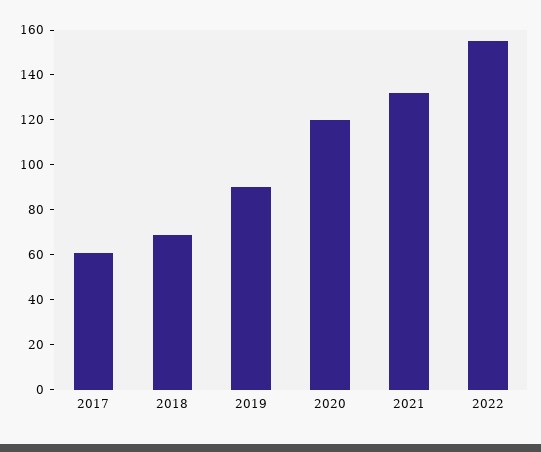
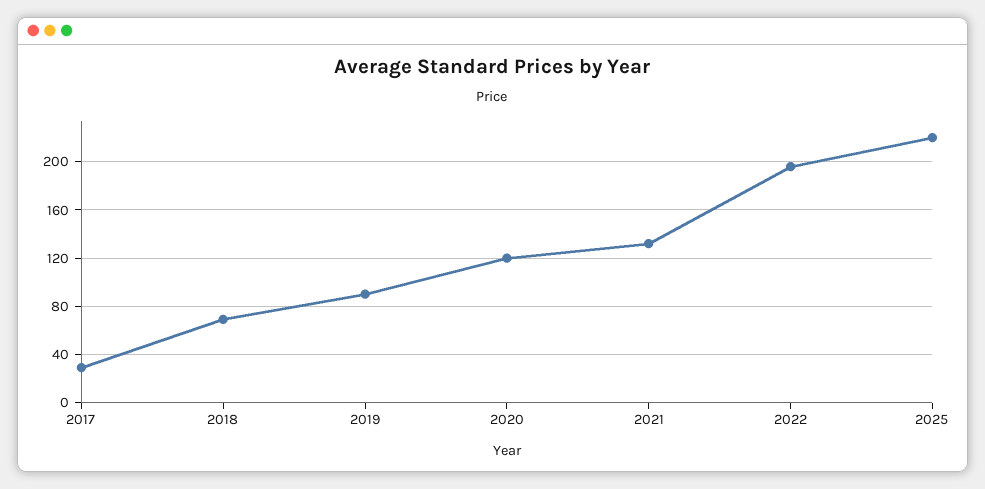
2017: 60 -> 30
2022: 155 -> 195
2025: none -> 220

